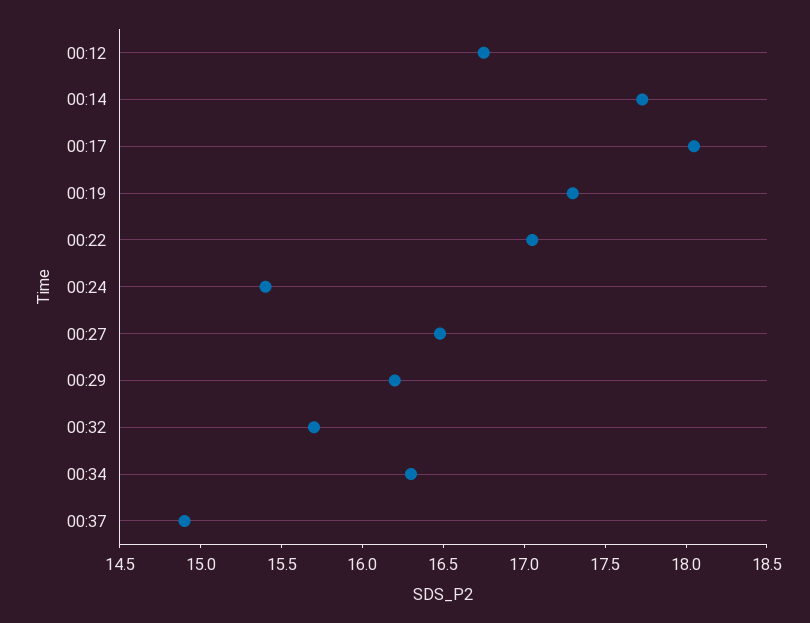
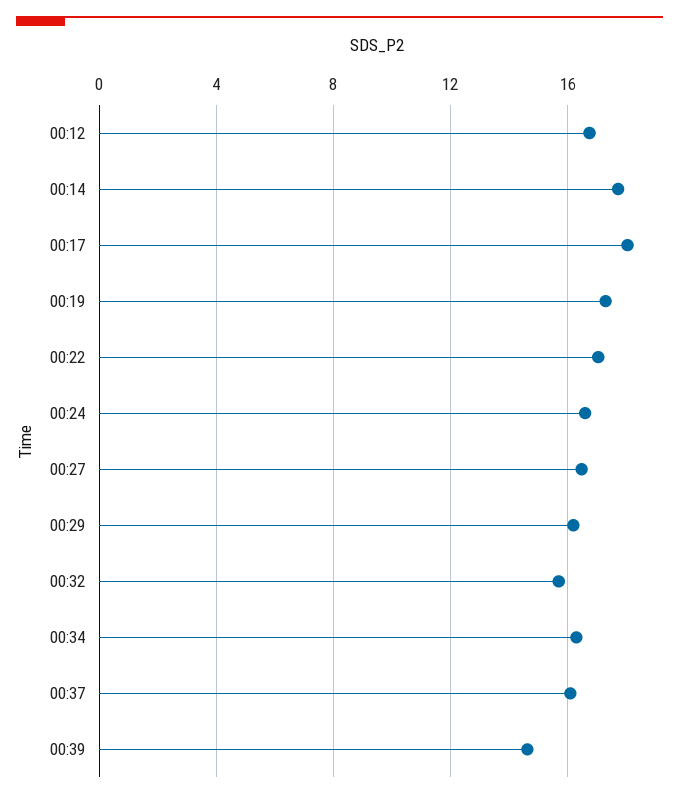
00:24: 15.4 -> 16.5
00:37: 14.9 -> 16
00:39: none -> 14.5

